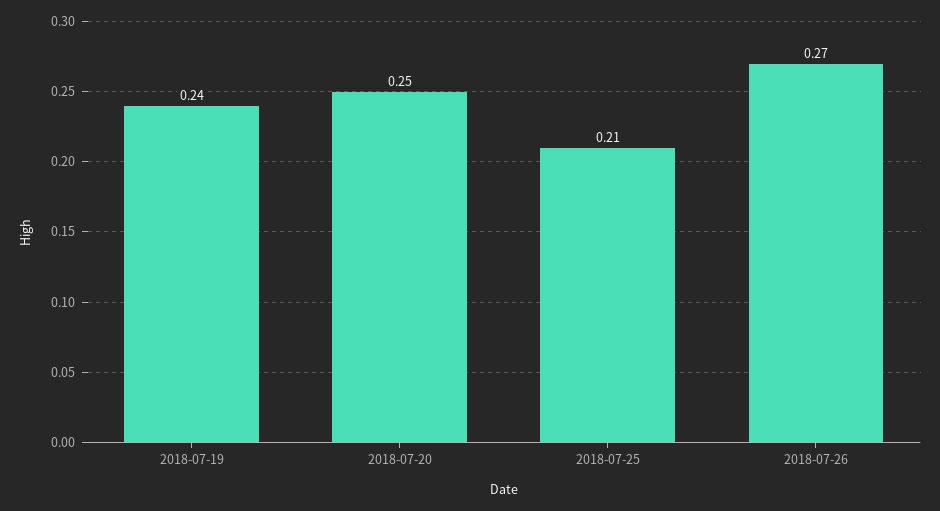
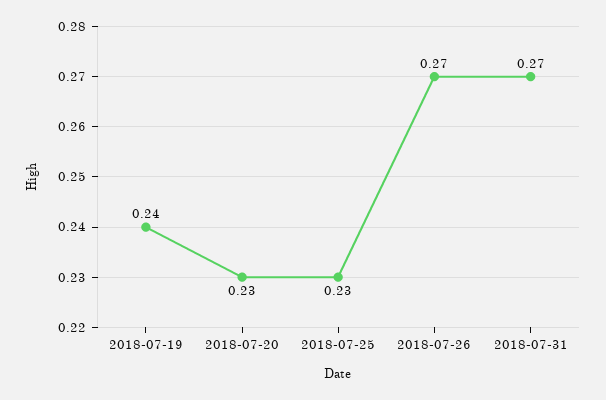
2018-07-20: 0.25 -> 0.23
2018-07-25: 0.21 -> 0.23
2018-07-31: none -> 0.27

